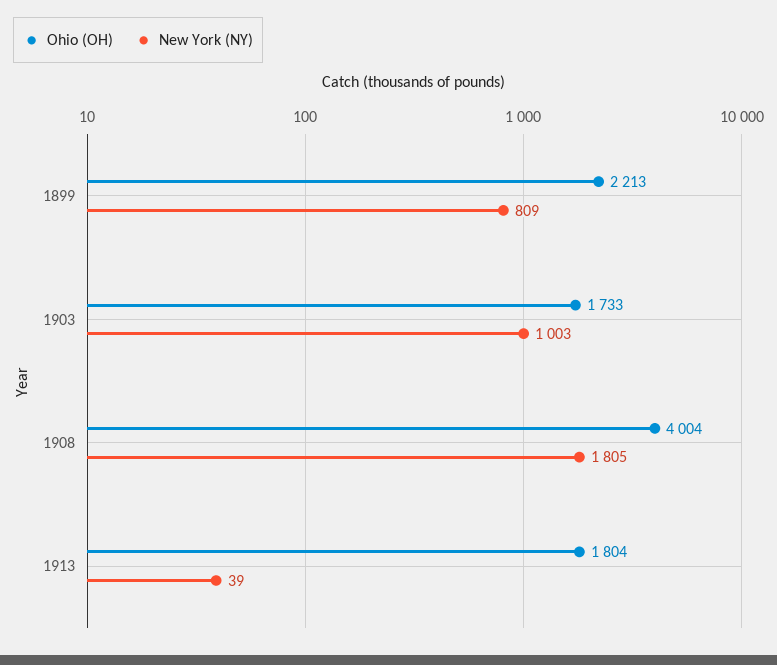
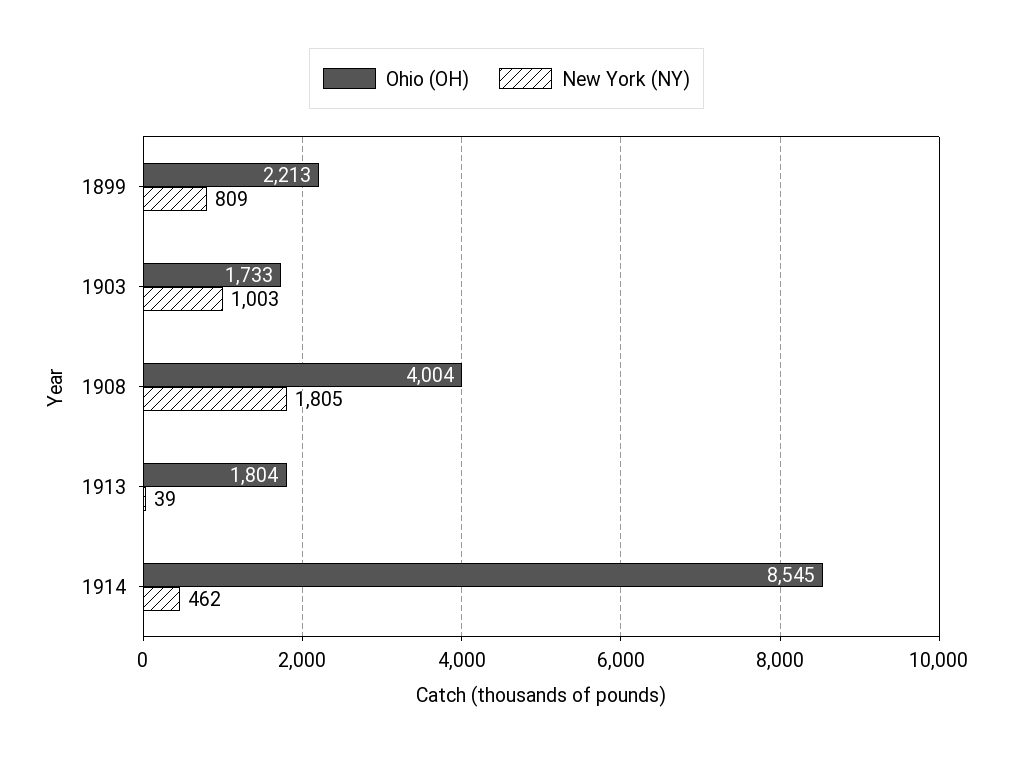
Ohio (OH), 1914: none -> 8545
New York (NY), 1914: none -> 462

